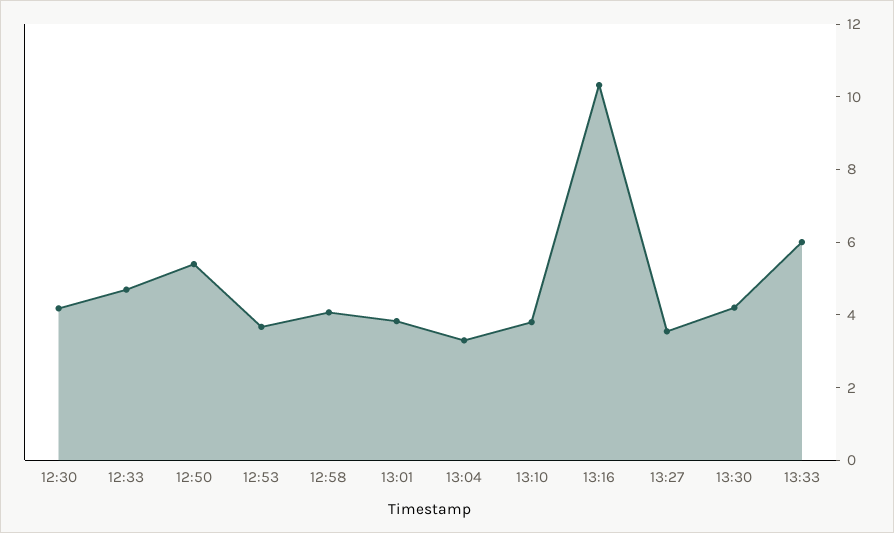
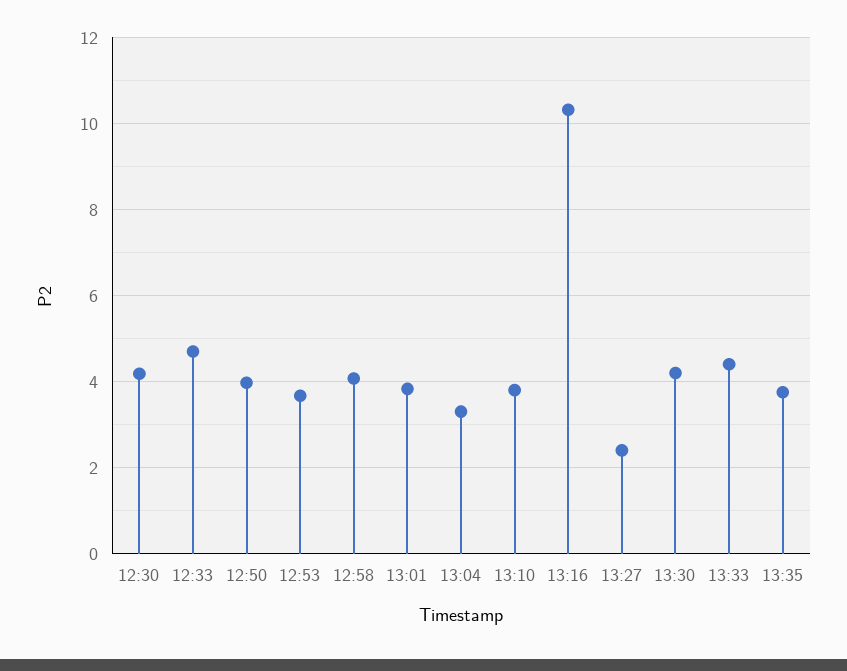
12:50: 5.5 -> 4
13:27: 3.5 -> 2.4
13:33: 6 -> 4.4
13:35: none -> 3.8

